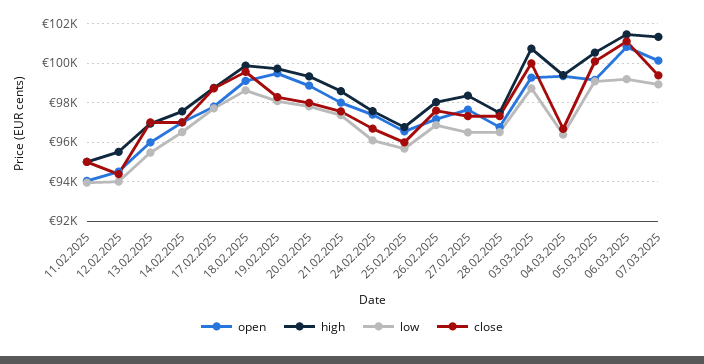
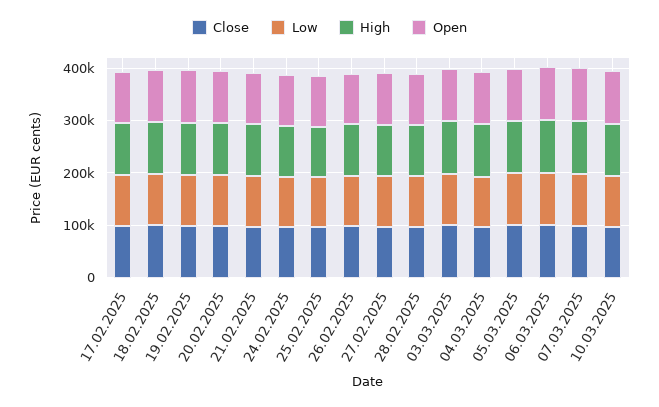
open, 11.02.2025: 94000 -> none
high, 11.02.2025: 95000 -> none
low, 11.02.2025: 94000 -> none
close, 11.02.2025: 95000 -> none
open, 12.02.2025: 94500 -> none
high, 12.02.2025: 95500 -> none
low, 12.02.2025: 94000 -> none
close, 12.02.2025: 94500 -> none
open, 13.02.2025: 96000 -> none
high, 13.02.2025: 97000 -> none
low, 13.02.2025: 95500 -> none
close, 13.02.2025: 97000 -> none
open, 14.02.2025: 97000 -> none
high, 14.02.2025: 97500 -> none
low, 14.02.2025: 96500 -> none
close, 14.02.2025: 97000 -> none
close, 10.03.2025: none -> 100000
low, 10.03.2025: none -> 100000
high, 10.03.2025: none -> 100000
open, 10.03.2025: none -> 100000

